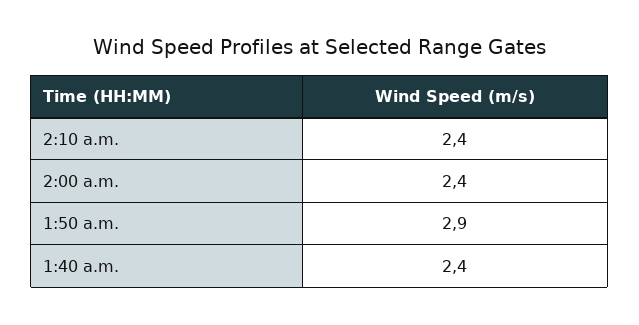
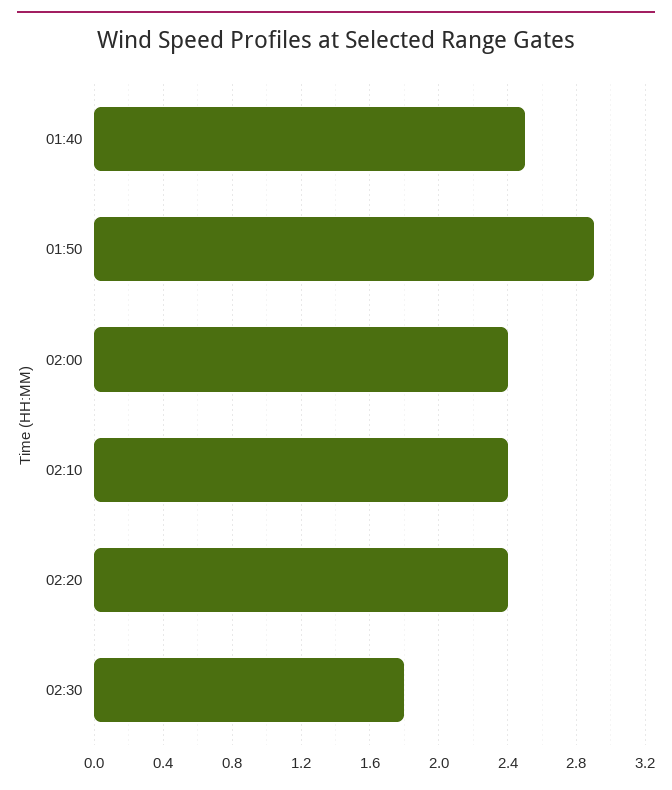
1:40 a.m.: 2.4 -> 2.5
02:20: none -> 2.4
02:30: none -> 1.8

